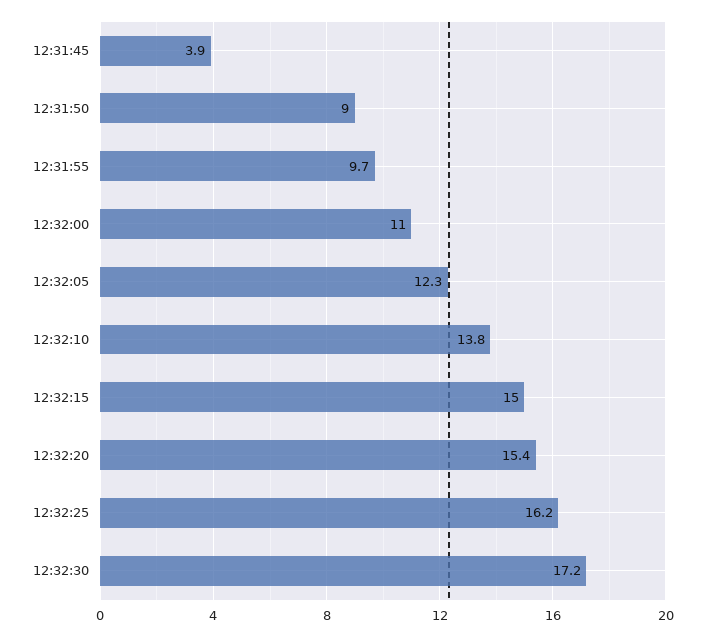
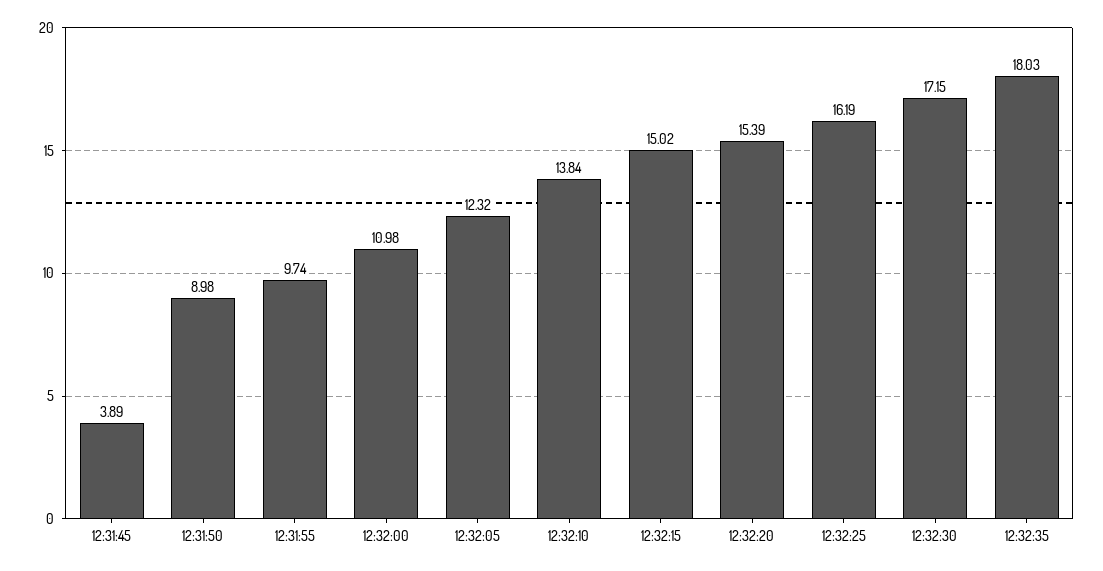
12:32:35: none -> 18.03

